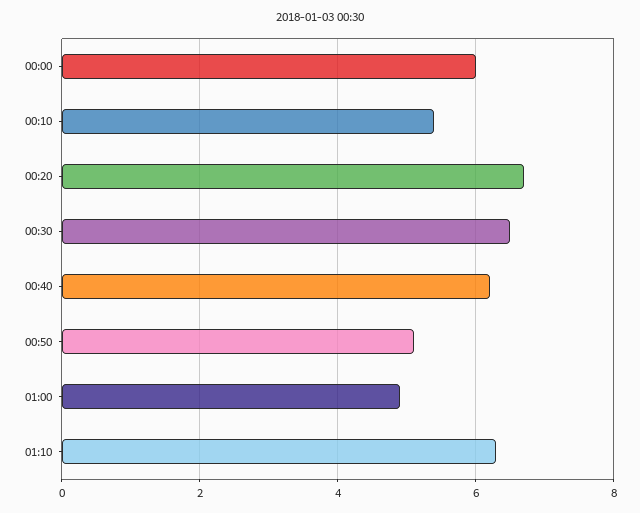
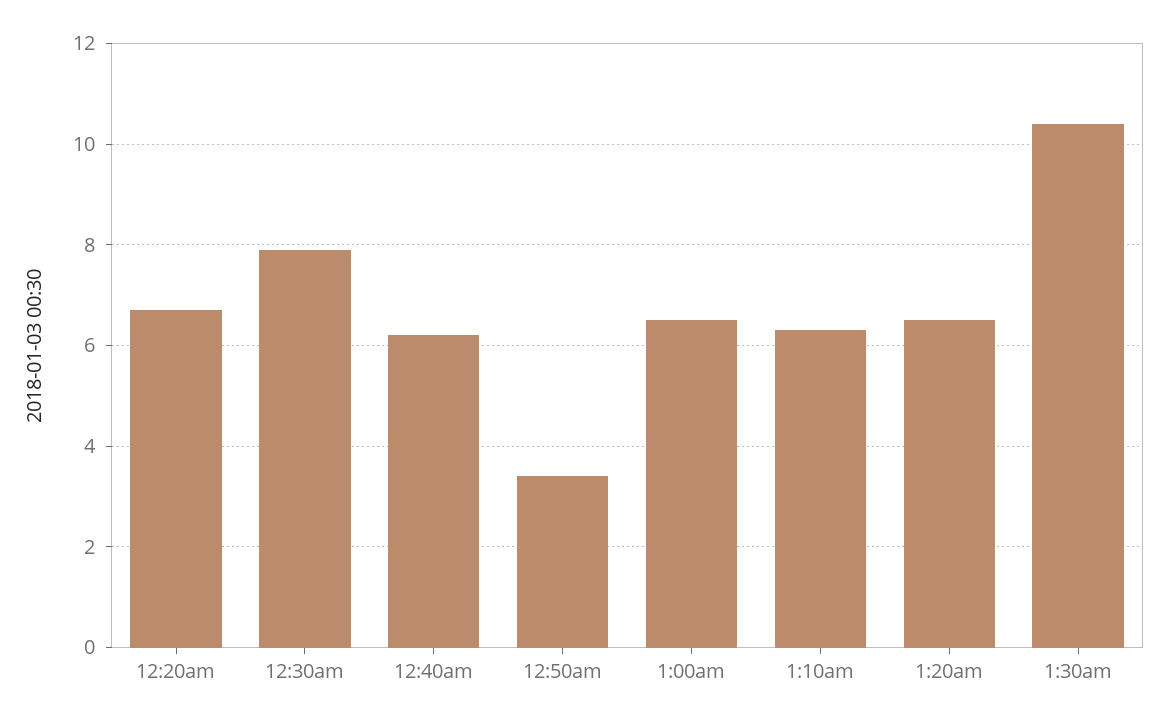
00:00: 6 -> none
00:10: 5.5 -> none
00:30: 6.5 -> 8
00:50: 5 -> 3.5
01:00: 5 -> 6.5
1:20am: none -> 6.5
1:30am: none -> 10.5

